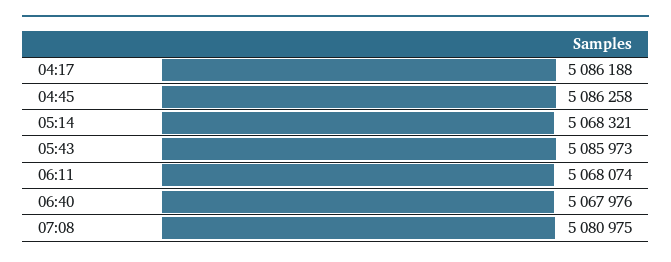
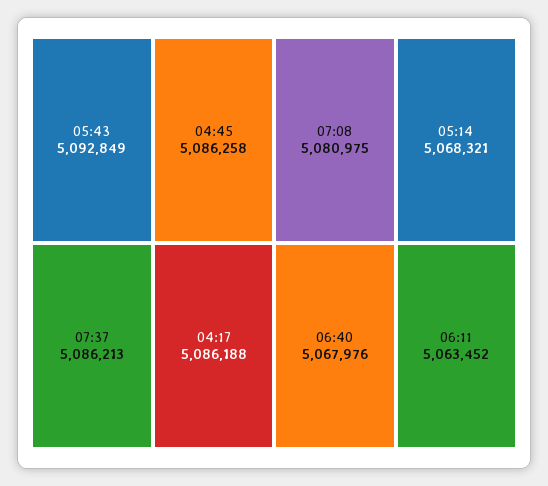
05:43: 5085973 -> 5092849
06:11: 5068074 -> 5063452
07:37: none -> 5086213

